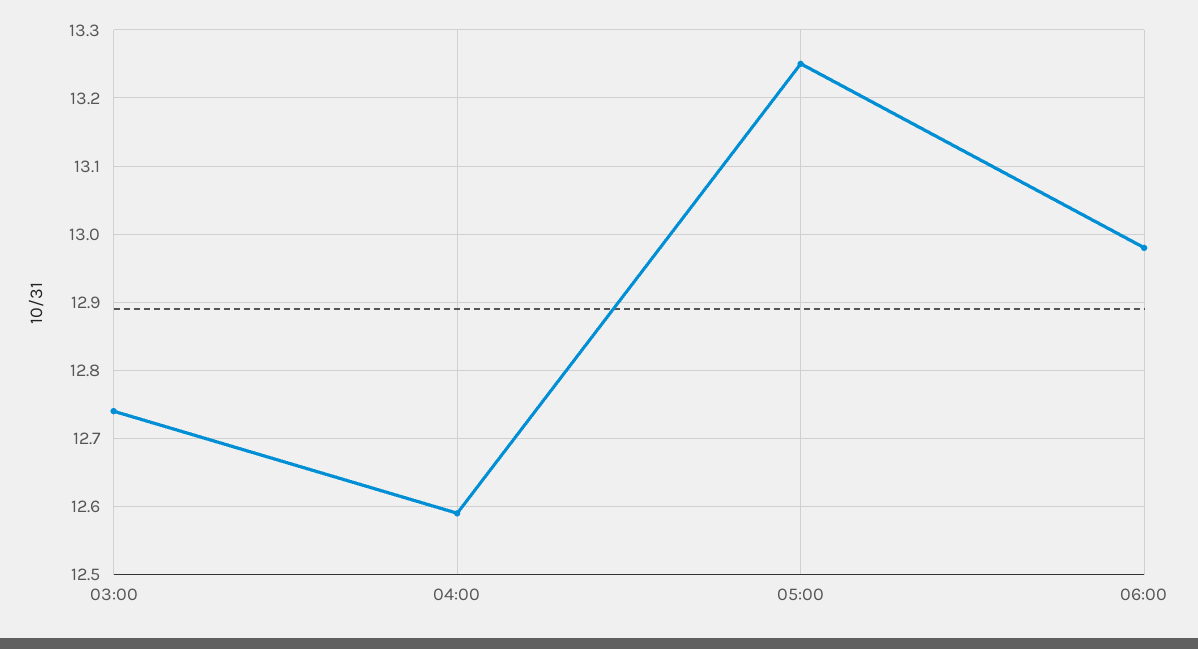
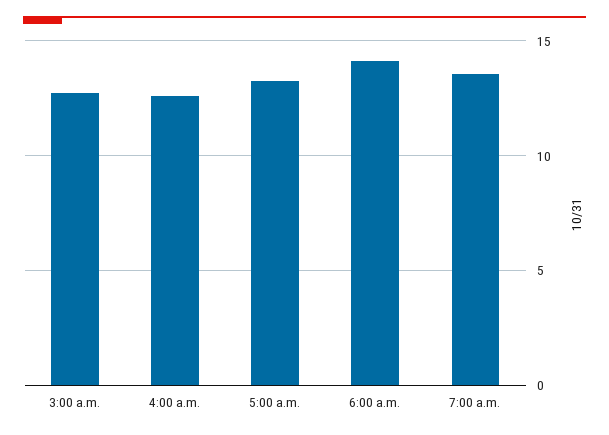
06:00: 12.98 -> 14
7:00 a.m.: none -> 13.5

